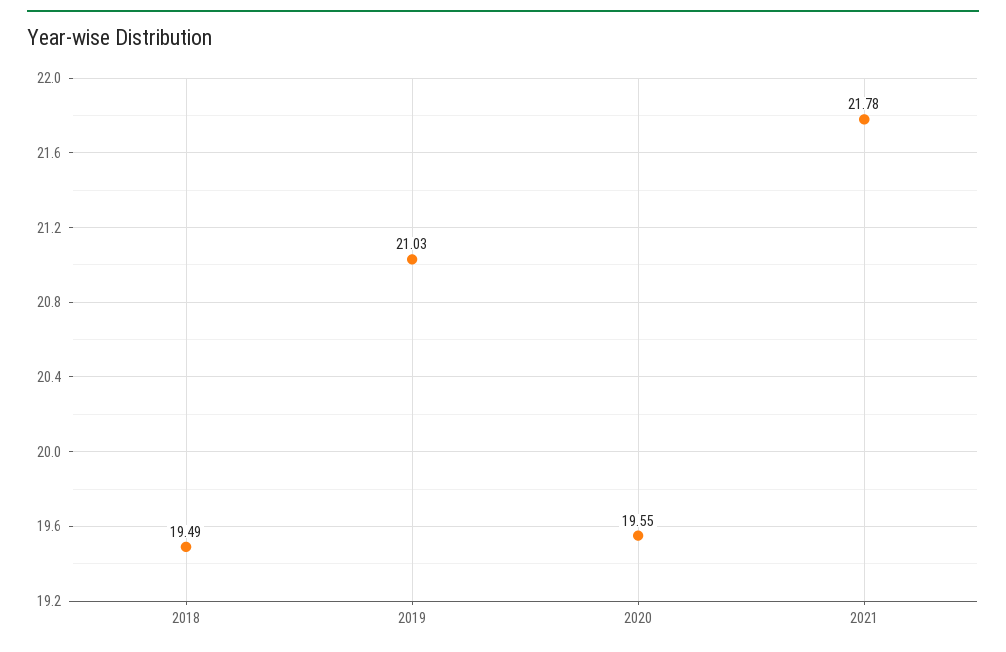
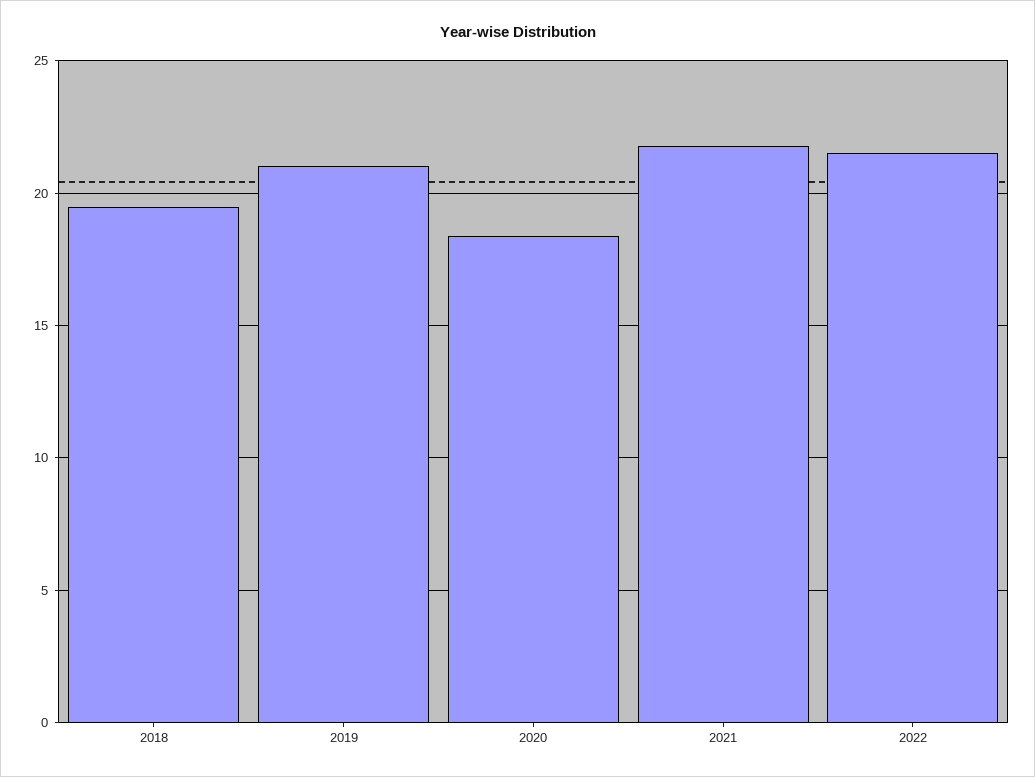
2020: 19.55 -> 18.5
2022: none -> 21.5

